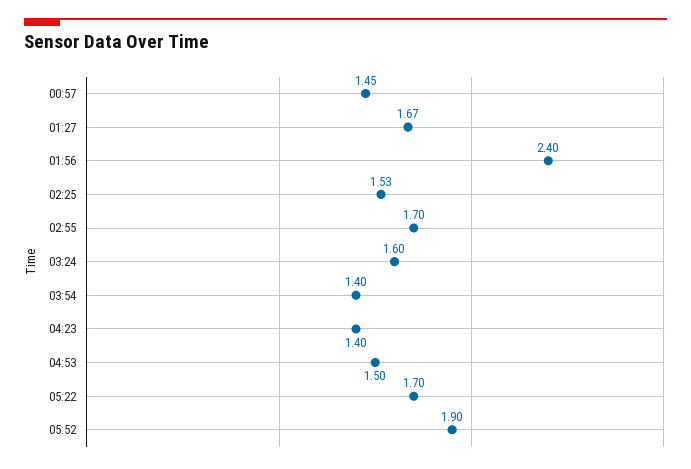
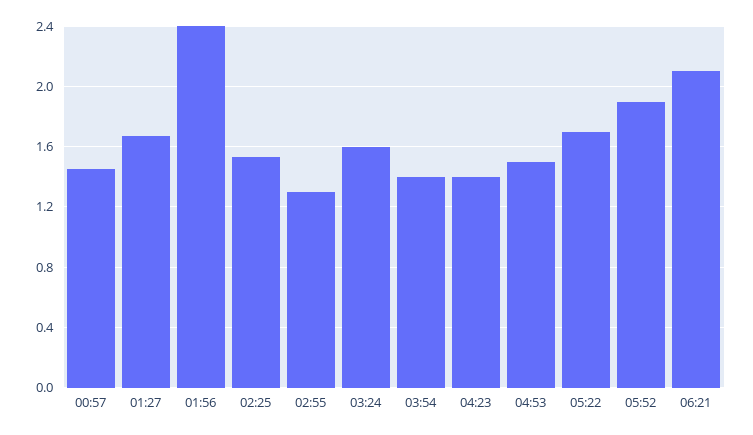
02:55: 1.7 -> 1.3
06:21: none -> 2.1

